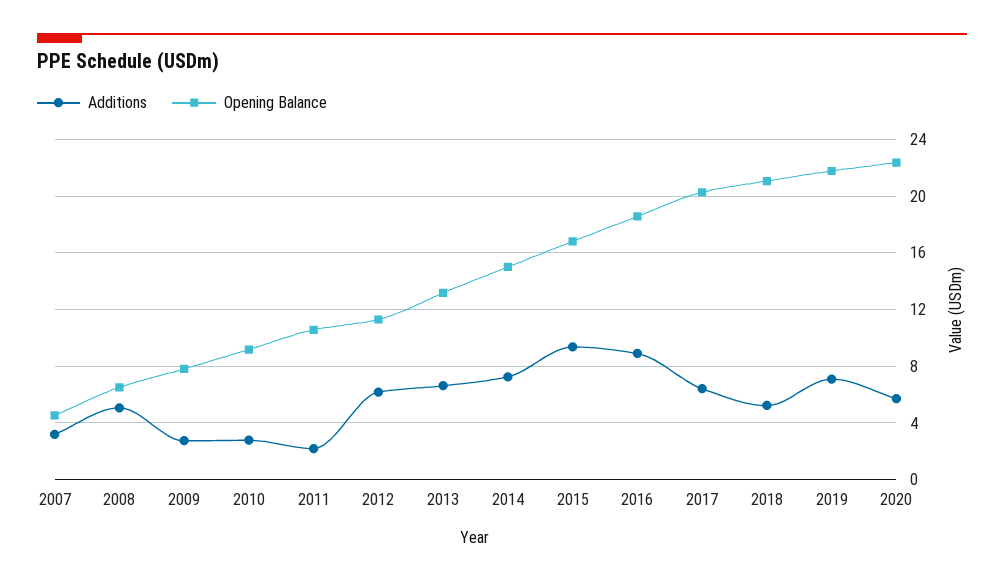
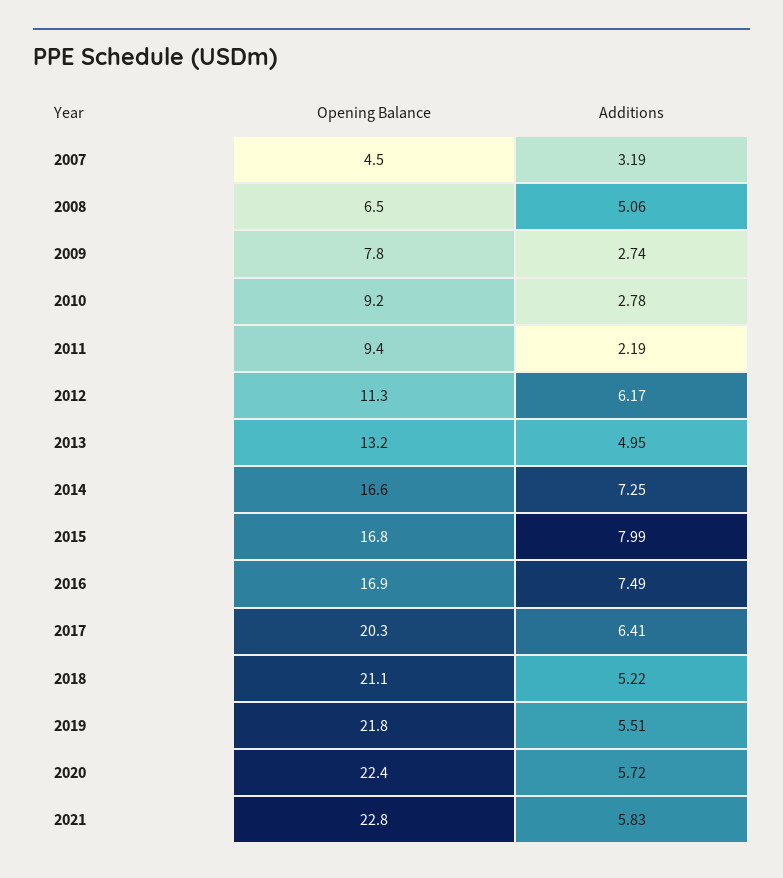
Opening Balance, 2011: 10.5 -> 9.4
Additions, 2013: 6.5 -> 4.95
Opening Balance, 2014: 15 -> 16.6
Additions, 2015: 9.5 -> 7.99
Additions, 2016: 9 -> 7.49
Opening Balance, 2016: 18.5 -> 16.9
Additions, 2019: 7 -> 5.51
Opening Balance, 2021: none -> 22.8
Additions, 2021: none -> 5.83

